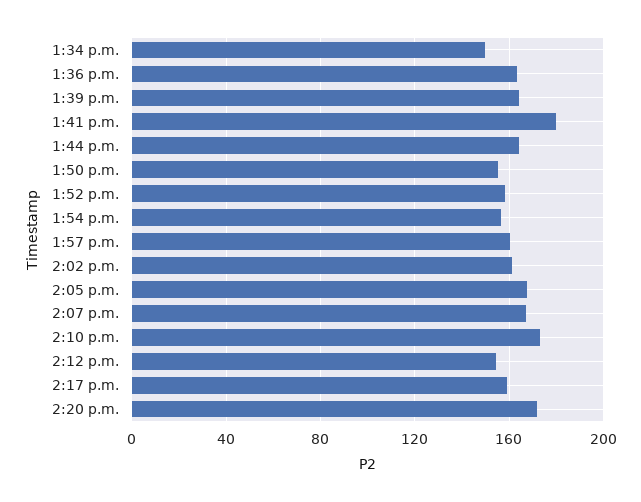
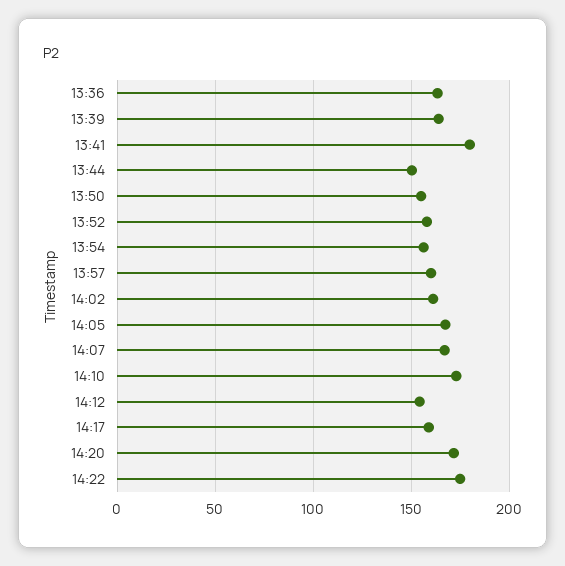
1:34 p.m.: 150 -> none
1:44 p.m.: 165 -> 150
14:22: none -> 175

